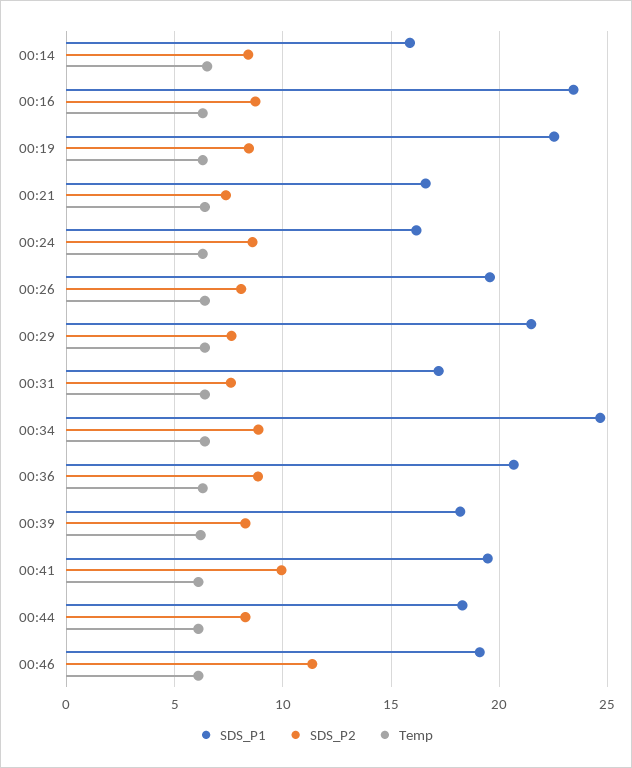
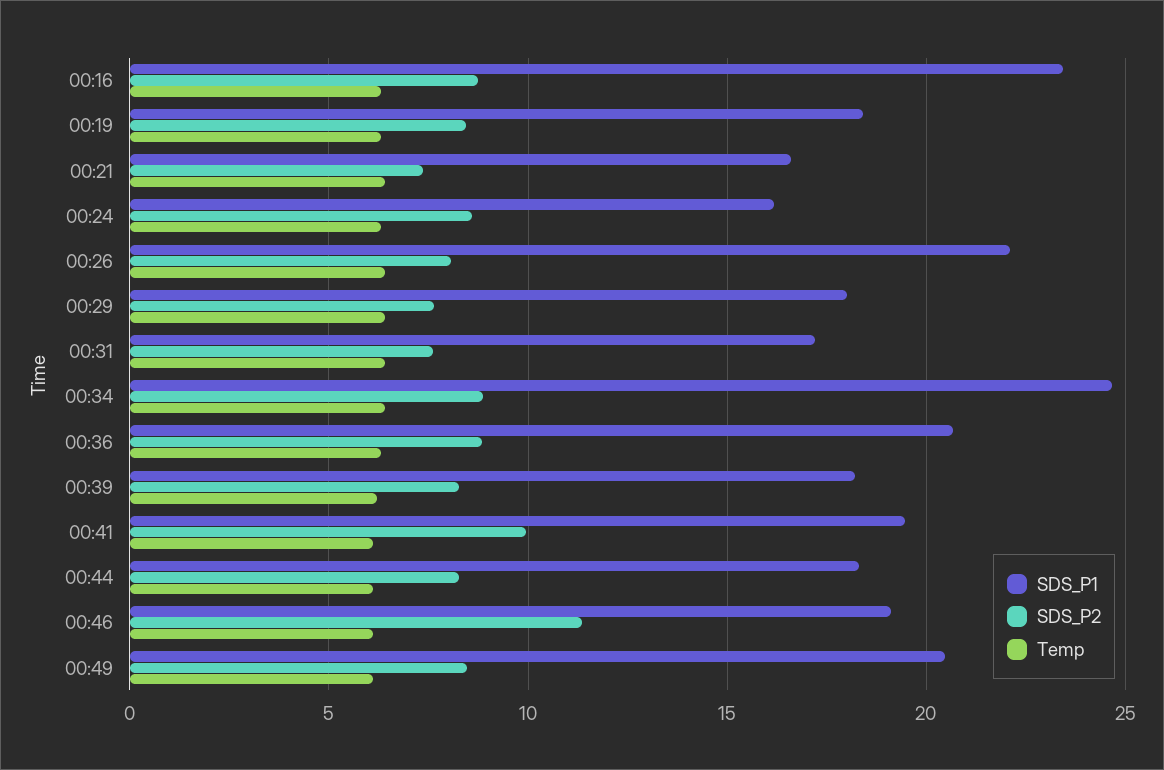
SDS_P1, 00:14: 16 -> none
SDS_P2, 00:14: 8.5 -> none
Temp, 00:14: 6.5 -> none
SDS_P1, 00:19: 22.5 -> 18.5
SDS_P1, 00:26: 19.5 -> 22
SDS_P1, 00:29: 21.5 -> 18
SDS_P1, 00:49: none -> 20.5
SDS_P2, 00:49: none -> 8.5
Temp, 00:49: none -> 6

